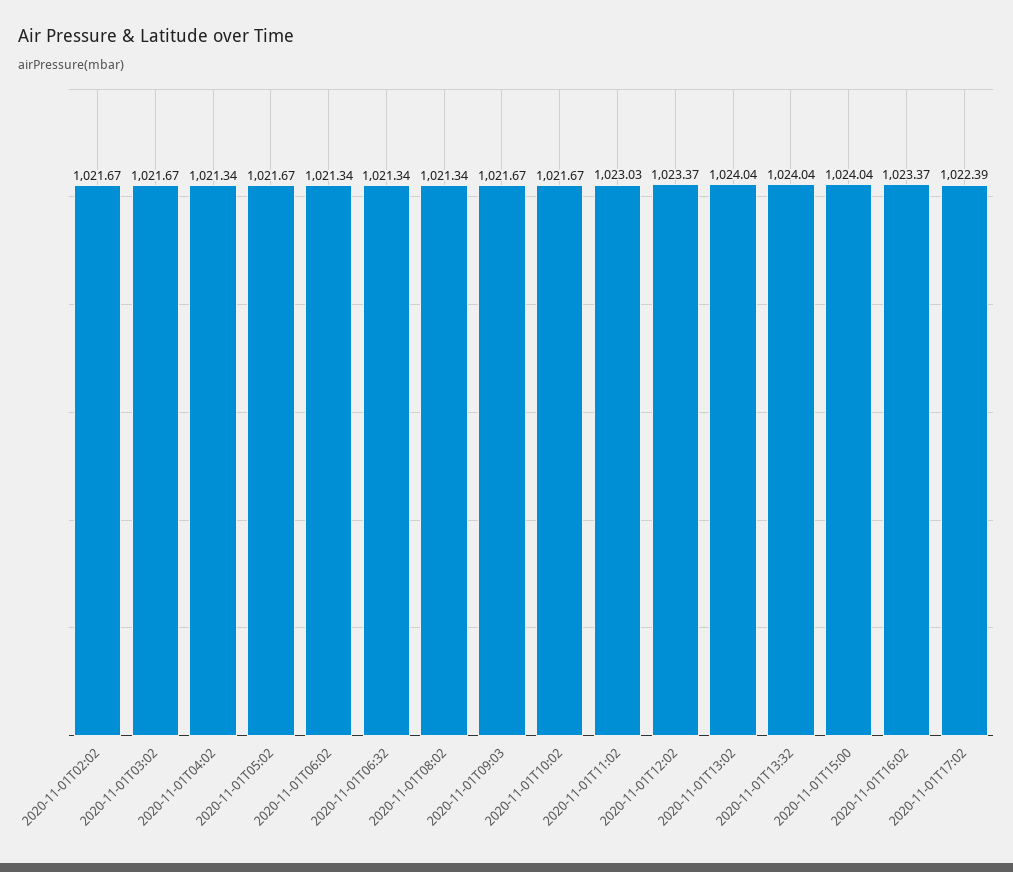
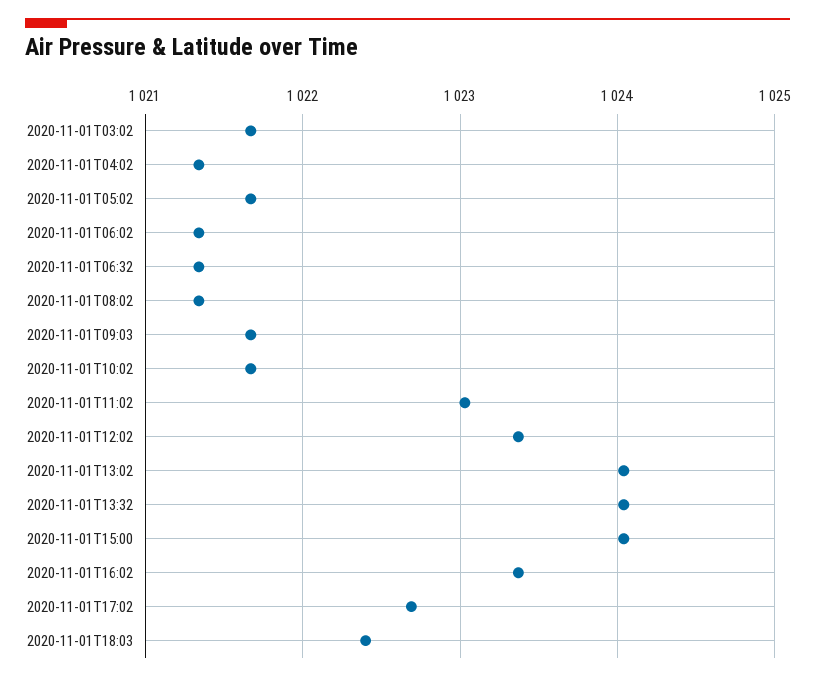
2020-11-01T02:02: 1021.67 -> none
2020-11-01T17:02: 1022.39 -> 1022.7
2020-11-01T18:03: none -> 1022.4

